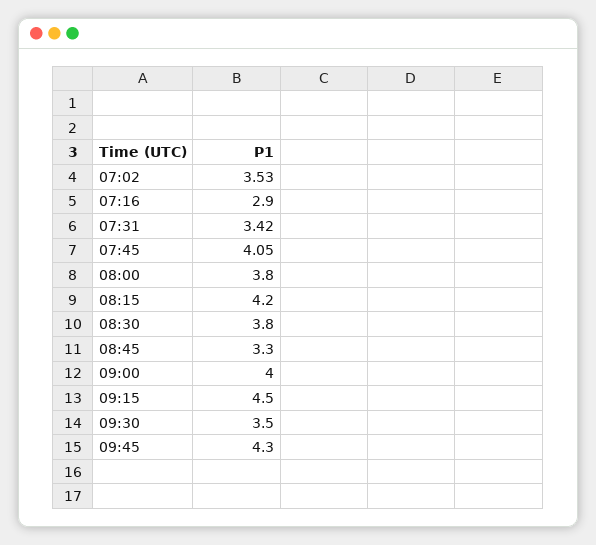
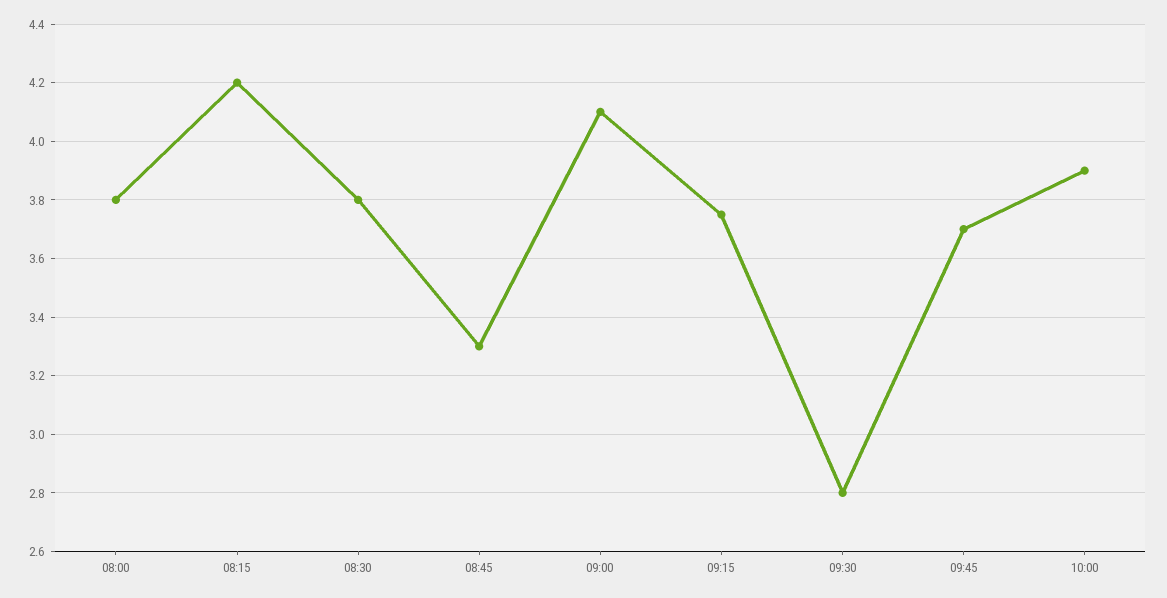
07:02: 3.53 -> none
07:16: 2.9 -> none
07:31: 3.42 -> none
07:45: 4.05 -> none
09:00: 4 -> 4.1
09:15: 4.5 -> 3.75
09:30: 3.5 -> 2.8
09:45: 4.3 -> 3.7
10:00: none -> 3.9

